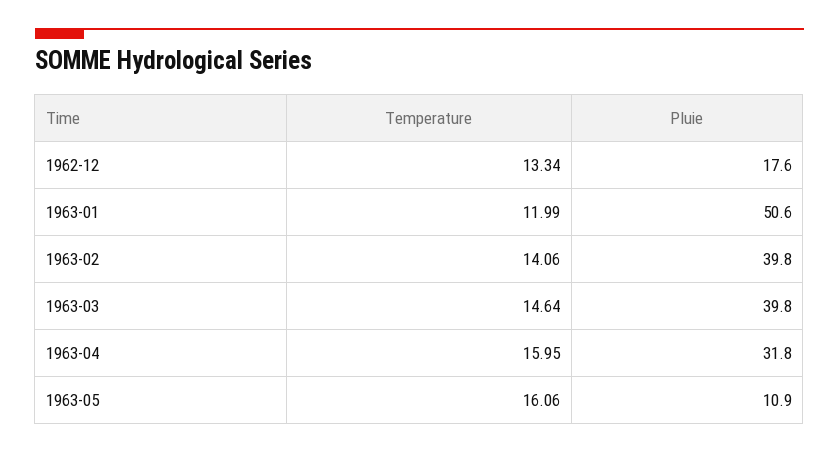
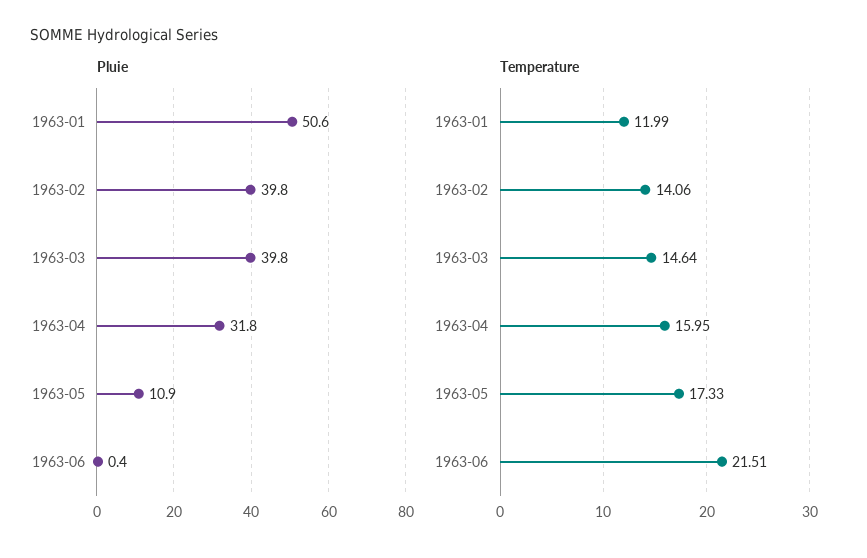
Temperature, 1962-12: 13.34 -> none
Pluie, 1962-12: 17.6 -> none
Temperature, 1963-05: 16.06 -> 17.33
Pluie, 1963-06: none -> 0.4
Temperature, 1963-06: none -> 21.51

